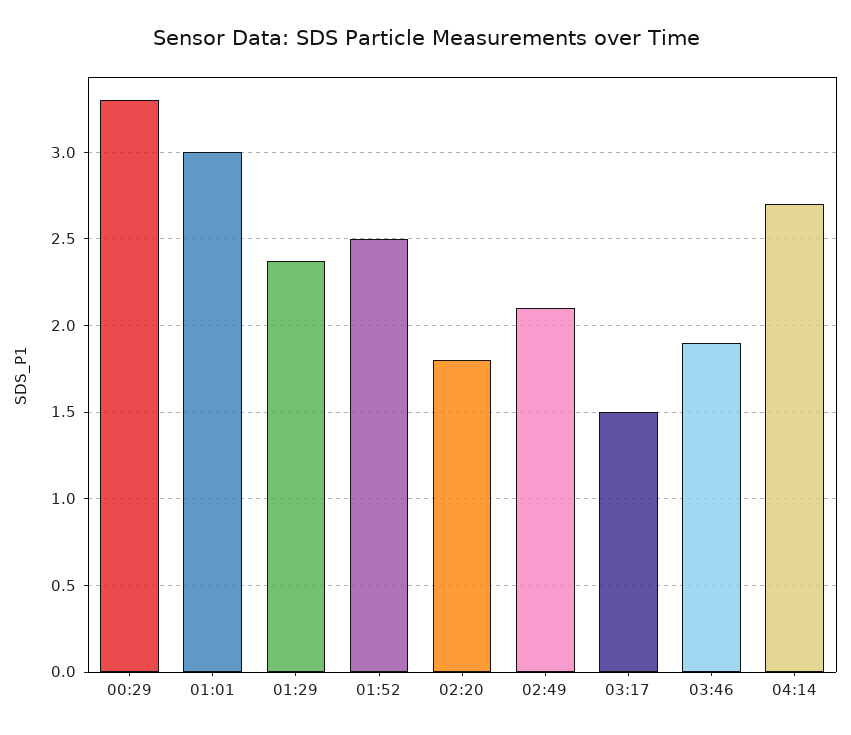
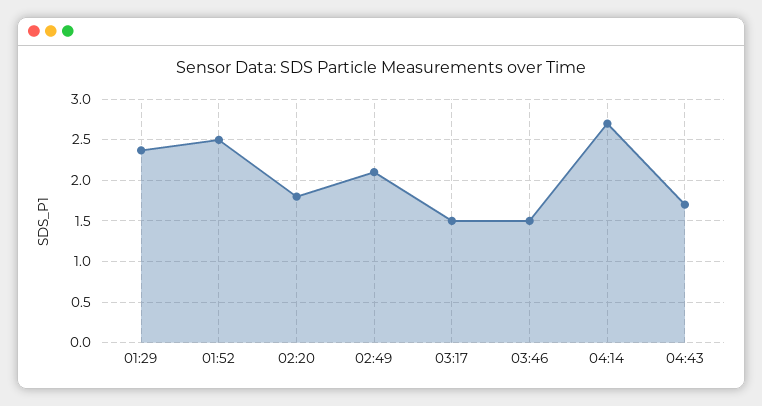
00:29: 3.3 -> none
01:01: 3 -> none
03:46: 1.9 -> 1.5
04:43: none -> 1.7

